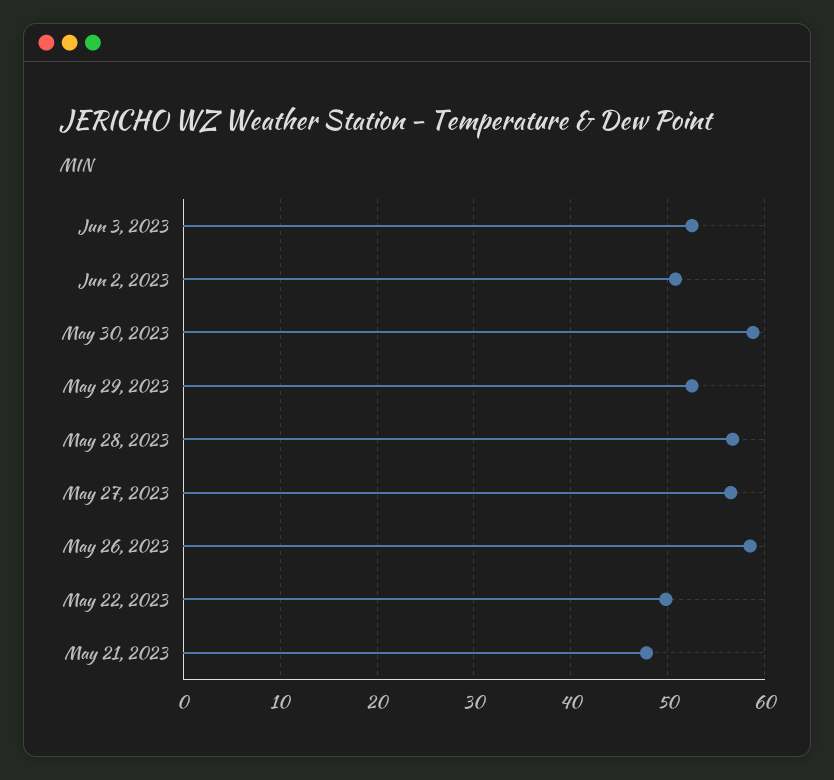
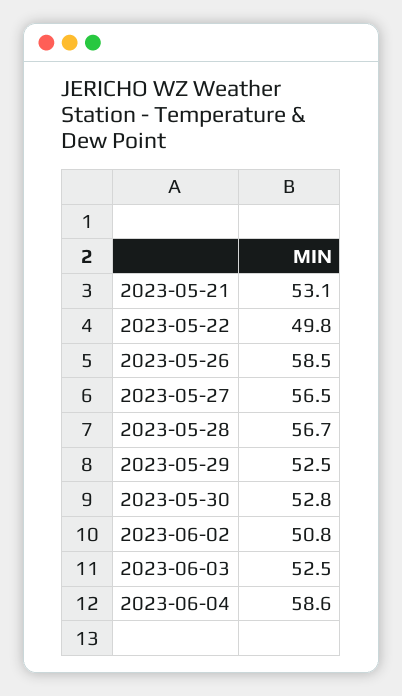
May 30, 2023: 59 -> 52.8
May 21, 2023: 48 -> 53.1
2023-06-04: none -> 58.6

